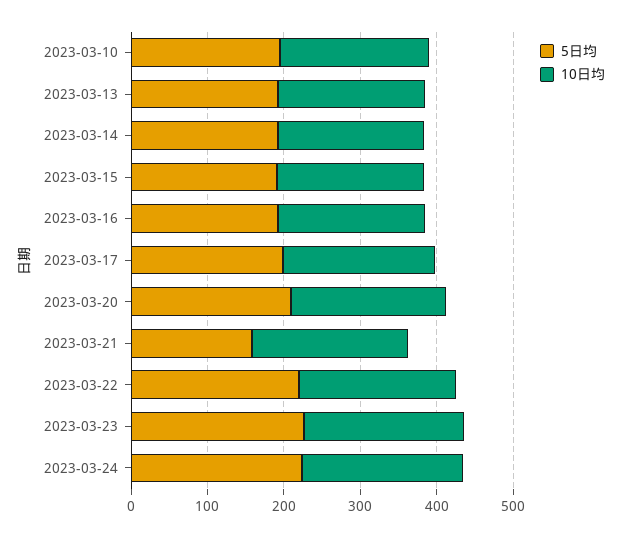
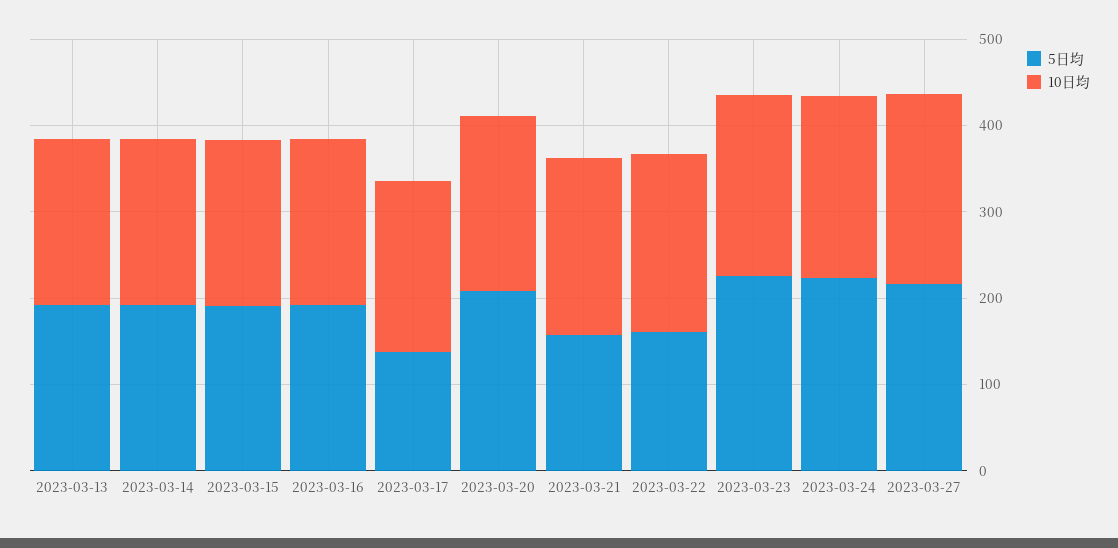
5日均, 2023-03-10: 200 -> none
10日均, 2023-03-10: 200 -> none
5日均, 2023-03-17: 200 -> 140
5日均, 2023-03-22: 220 -> 160
5日均, 2023-03-27: none -> 220
10日均, 2023-03-27: none -> 220

